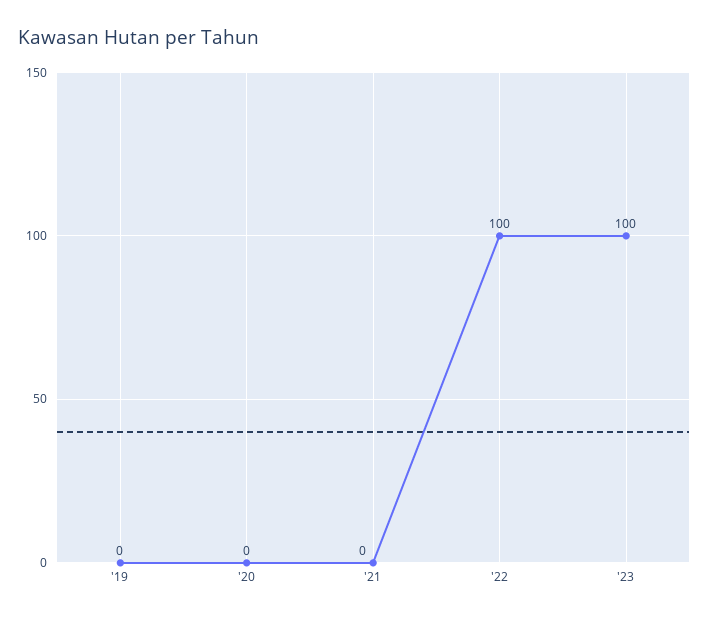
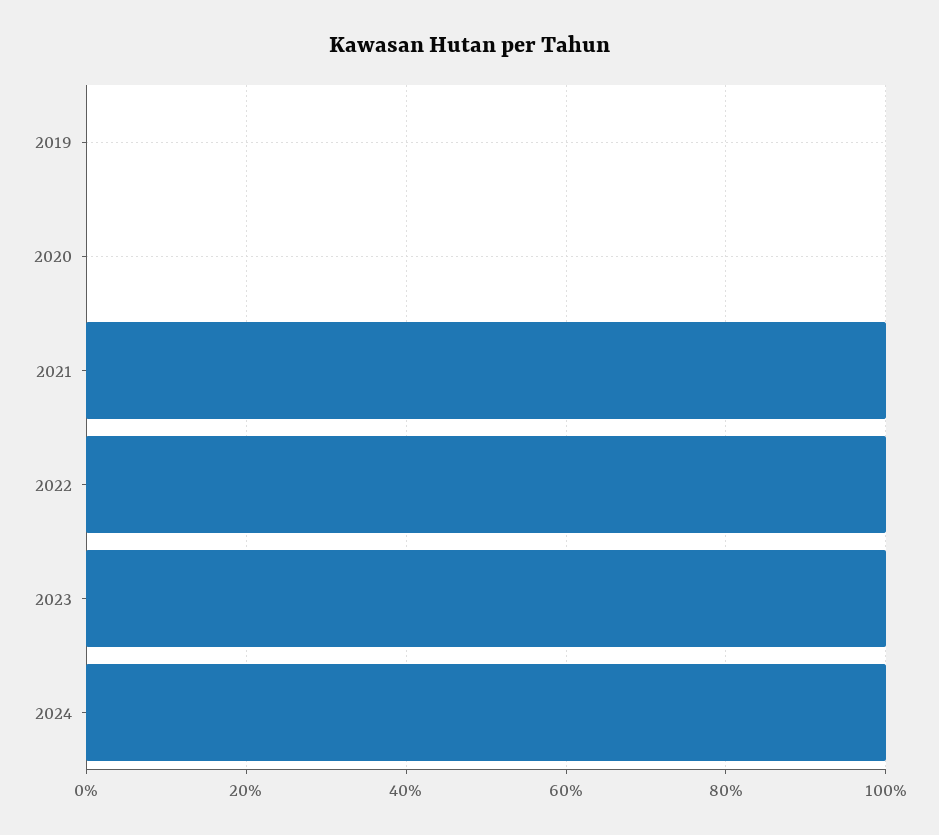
'21: 0 -> 100
2024: none -> 100

